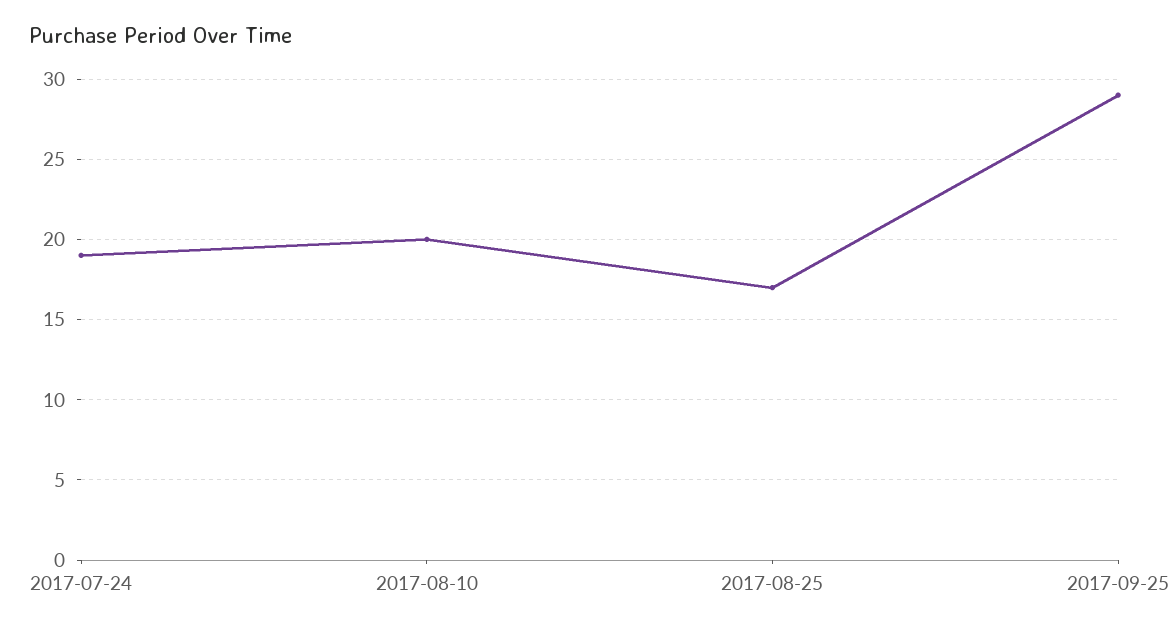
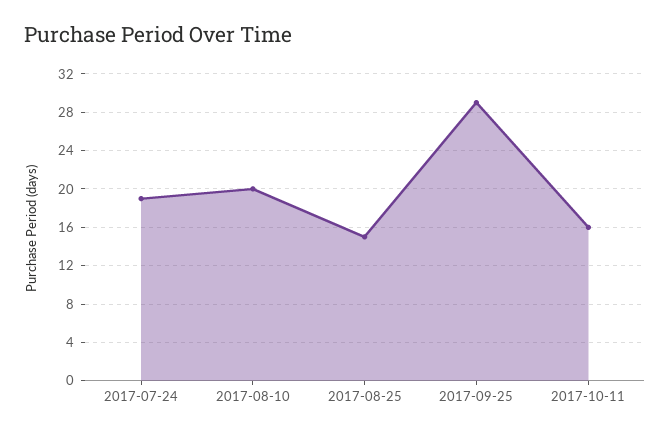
2017-08-25: 17 -> 15
2017-10-11: none -> 16

